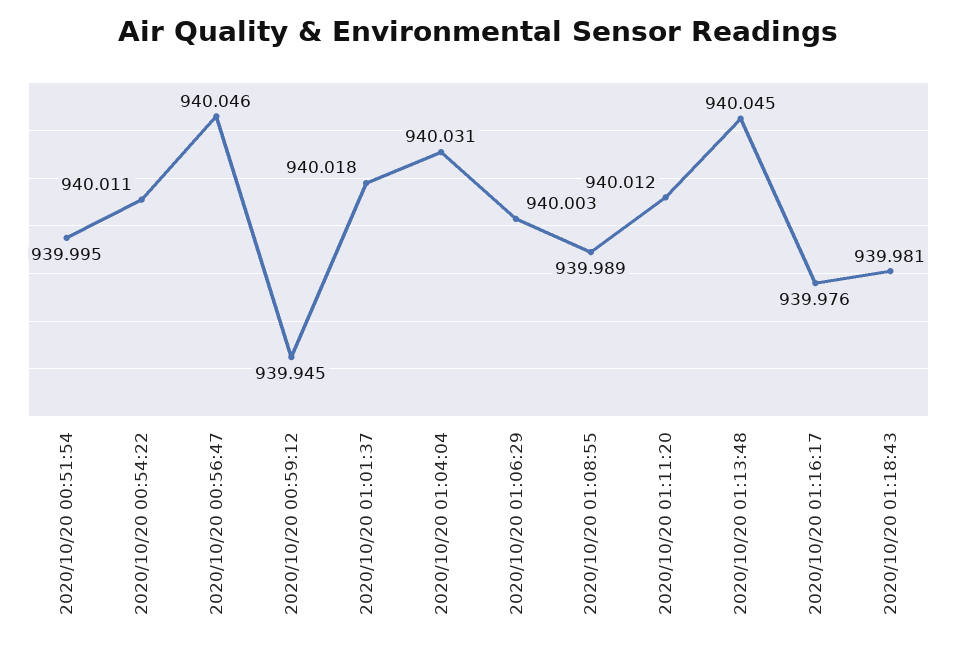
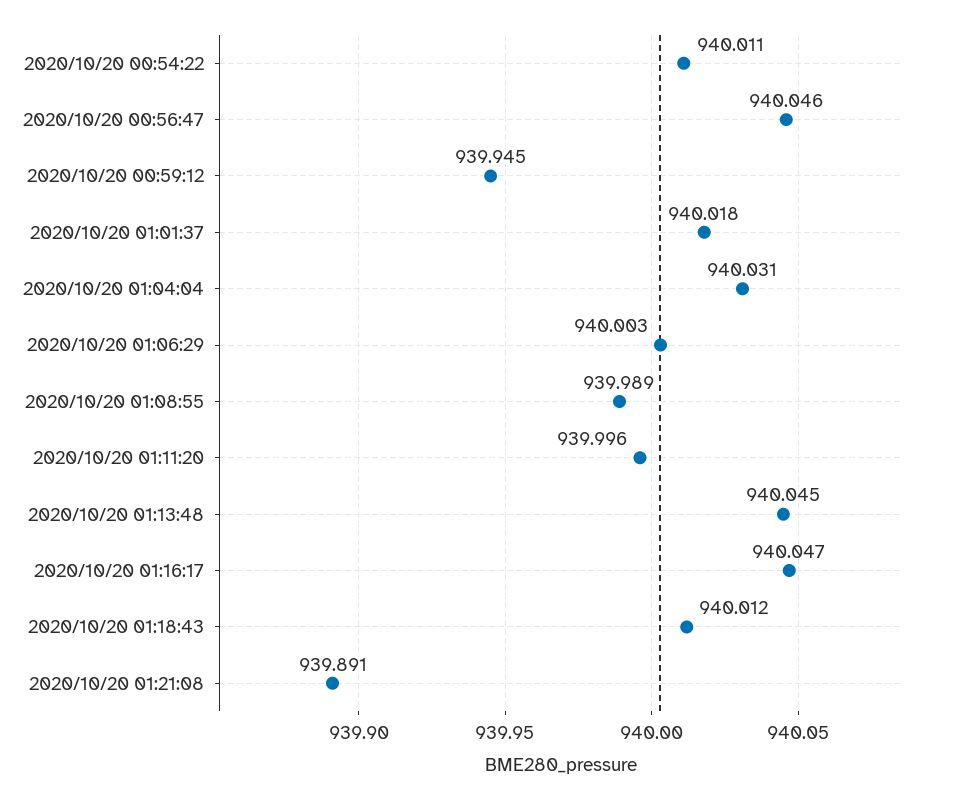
2020/10/20 00:51:54: 939.995 -> none
2020/10/20 01:11:20: 940.012 -> 939.996
2020/10/20 01:16:17: 939.976 -> 940.047
2020/10/20 01:18:43: 939.981 -> 940.012
2020/10/20 01:21:08: none -> 939.891

